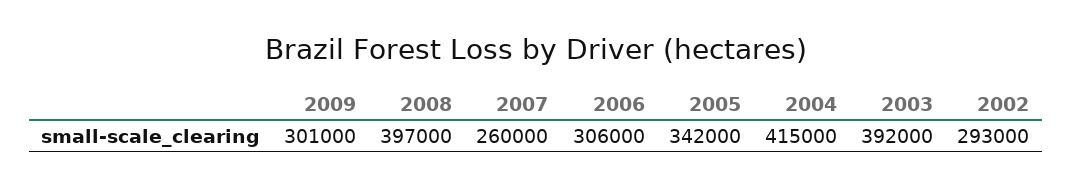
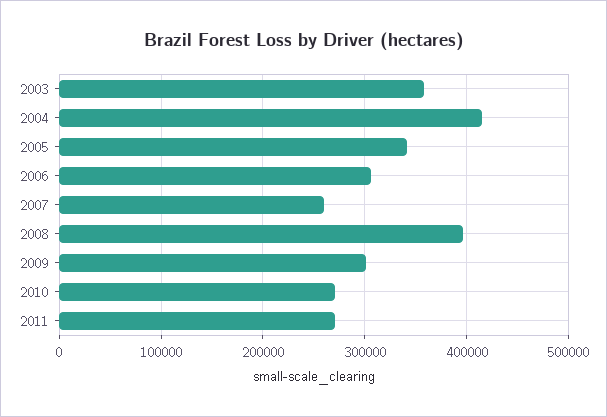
2003: 392000 -> 360000
2002: 293000 -> none
2010: none -> 270000
2011: none -> 270000

